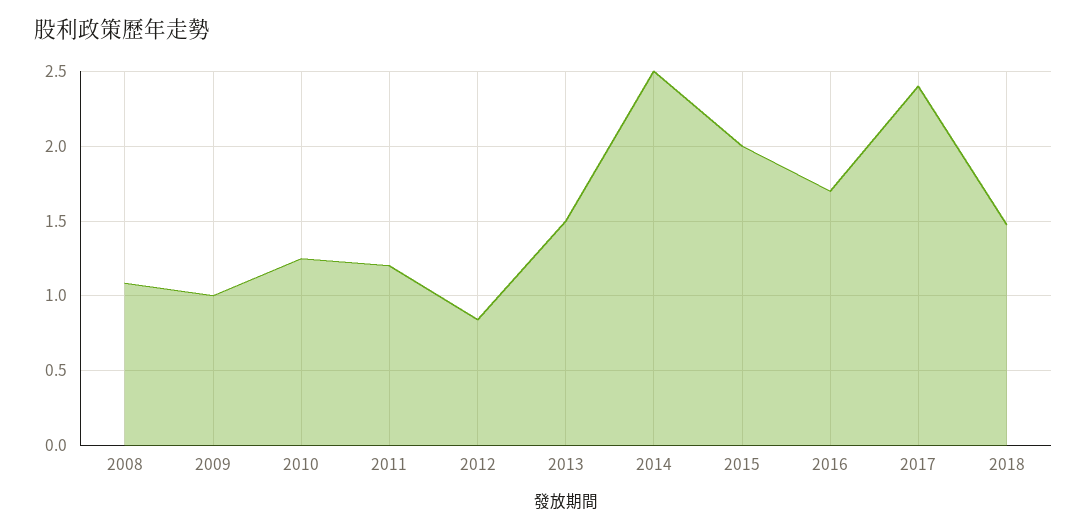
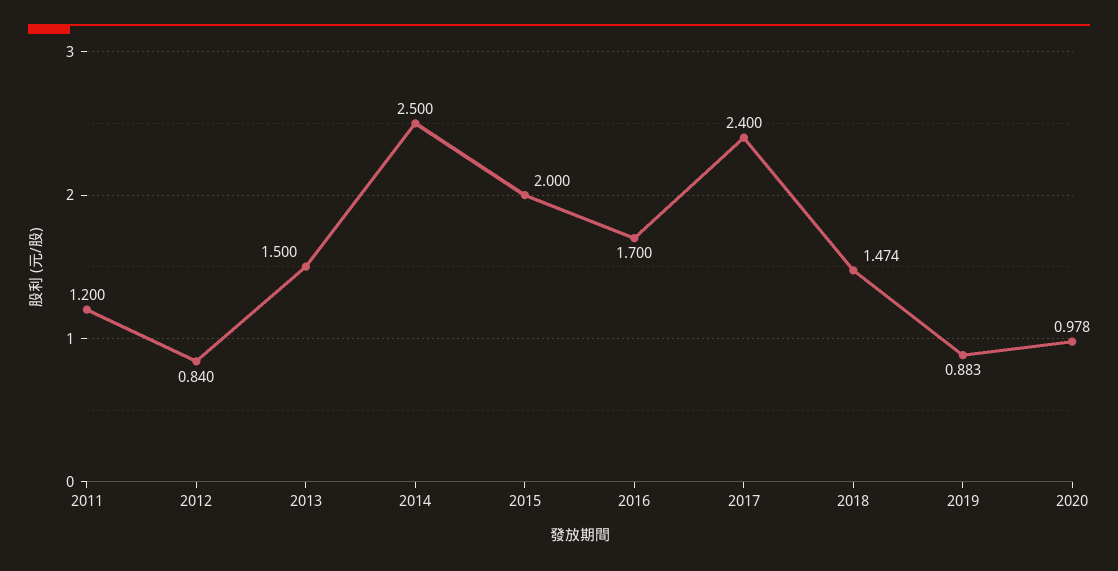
2008: 1.1 -> none
2009: 1 -> none
2010: 1.25 -> none
2019: none -> 0.883
2020: none -> 0.978

